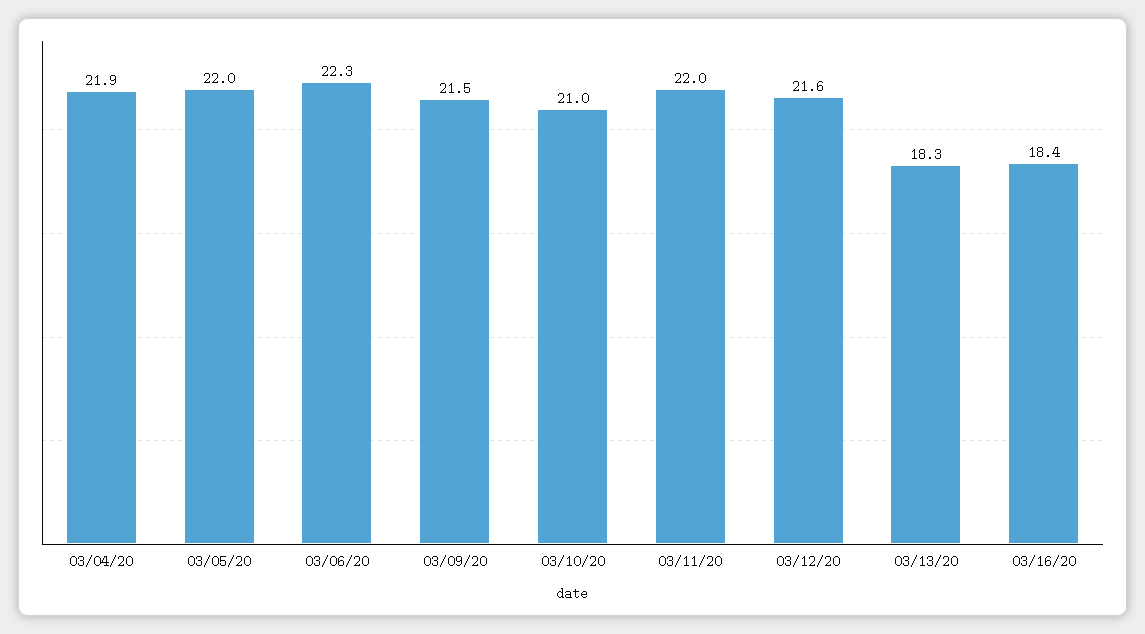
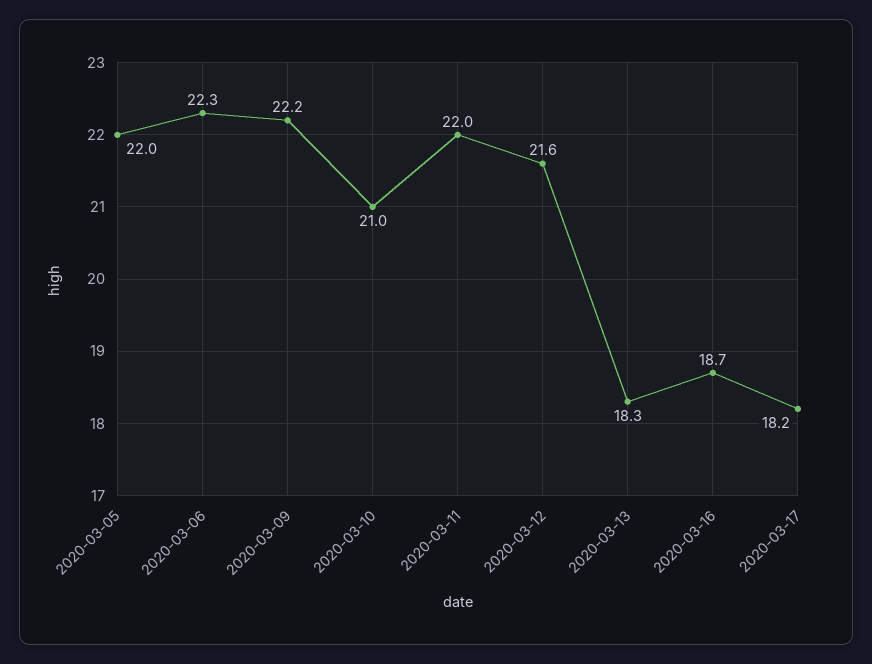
03/04/20: 21.9 -> none
03/09/20: 21.5 -> 22.2
03/16/20: 18.4 -> 18.7
2020-03-17: none -> 18.2

